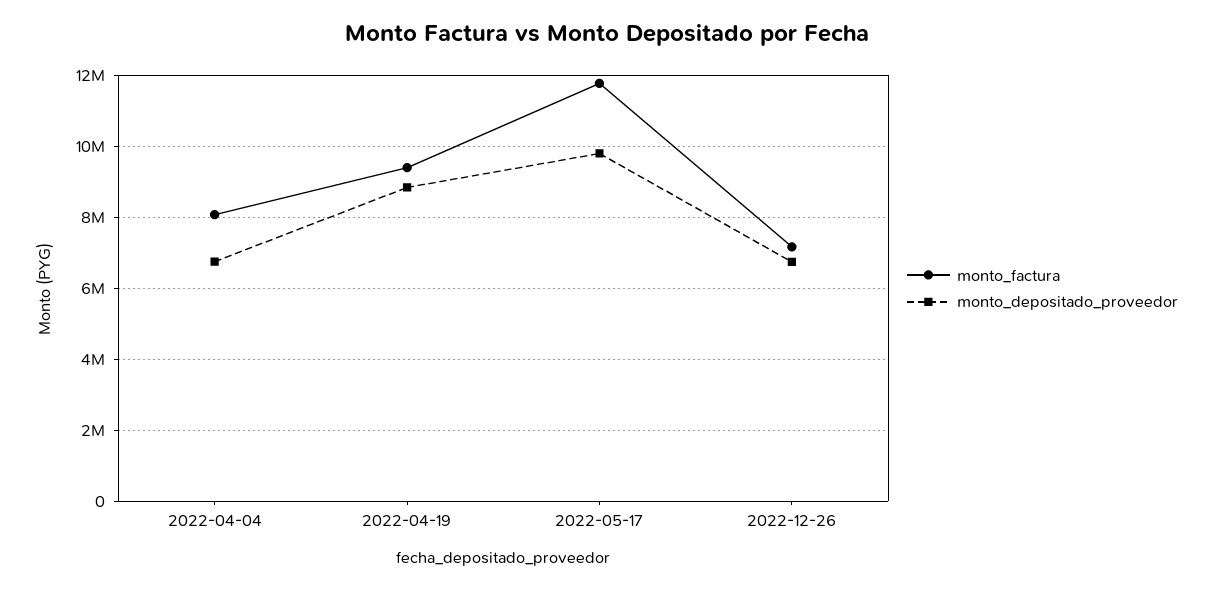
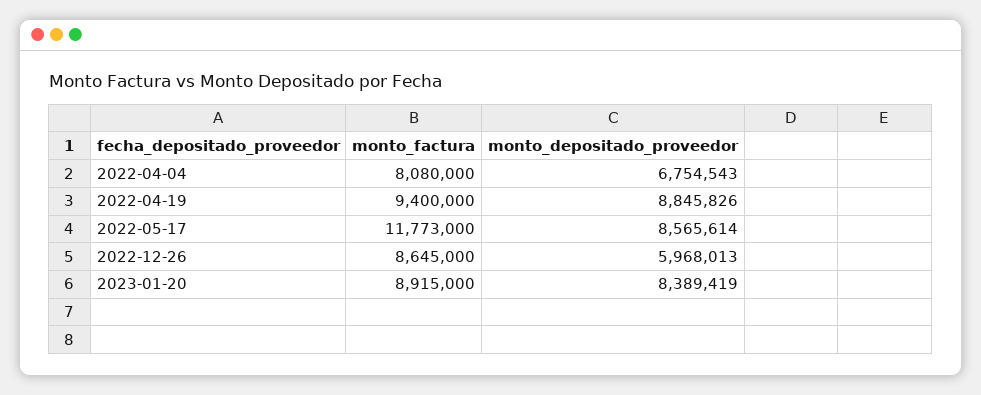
monto_depositado_proveedor, 2022-05-17: 9800000 -> 8565614
monto_factura, 2022-12-26: 7200000 -> 8645000
monto_depositado_proveedor, 2022-12-26: 6800000 -> 5968013
monto_factura, 2023-01-20: none -> 8915000
monto_depositado_proveedor, 2023-01-20: none -> 8389419

